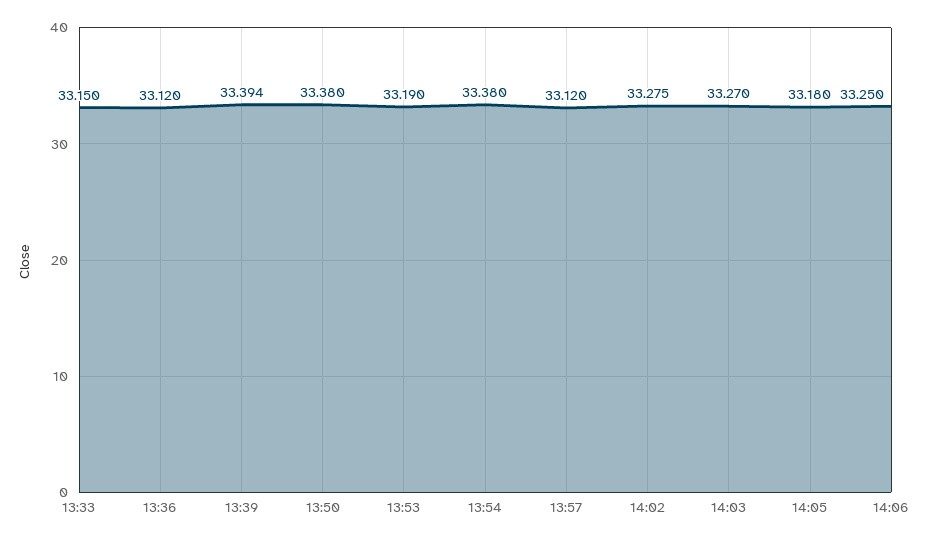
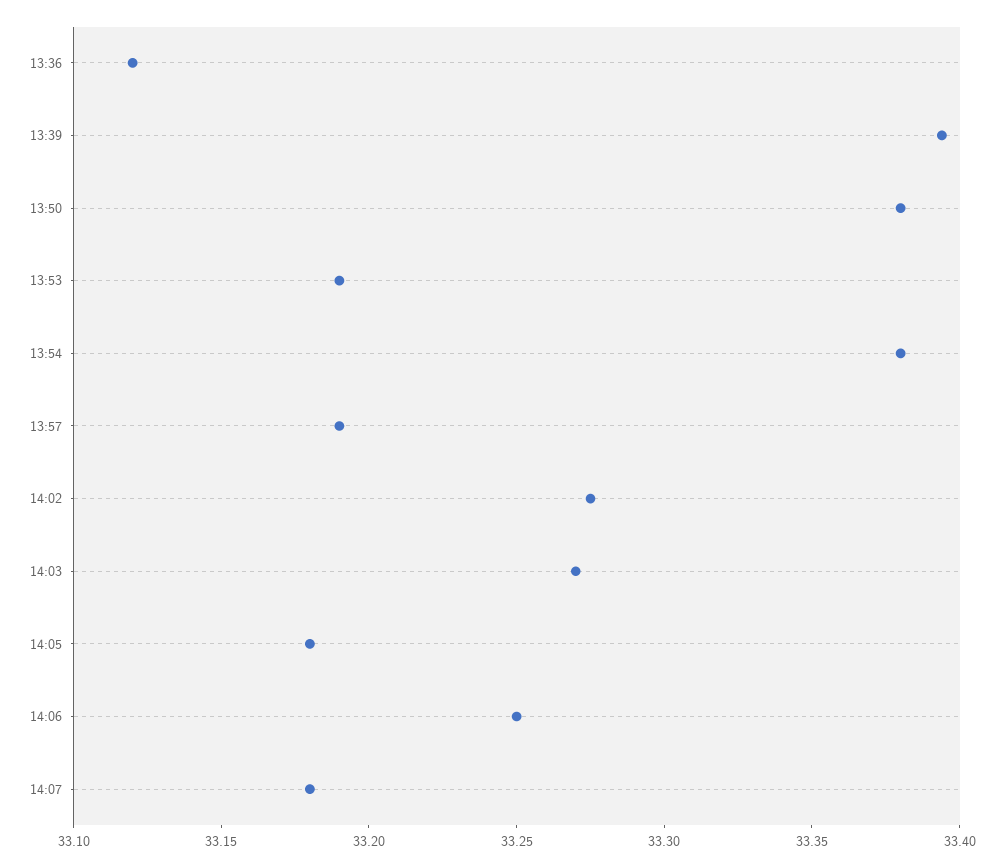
13:33: 33.15 -> none
13:57: 33.12 -> 33.19
14:07: none -> 33.18

